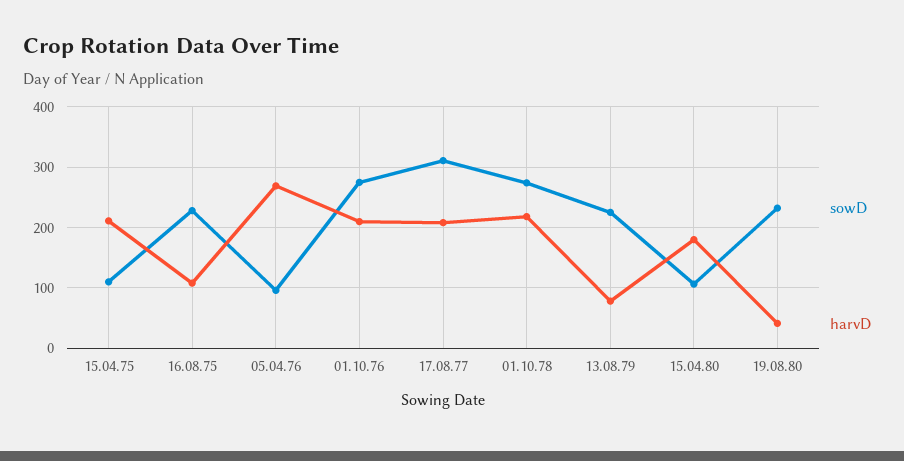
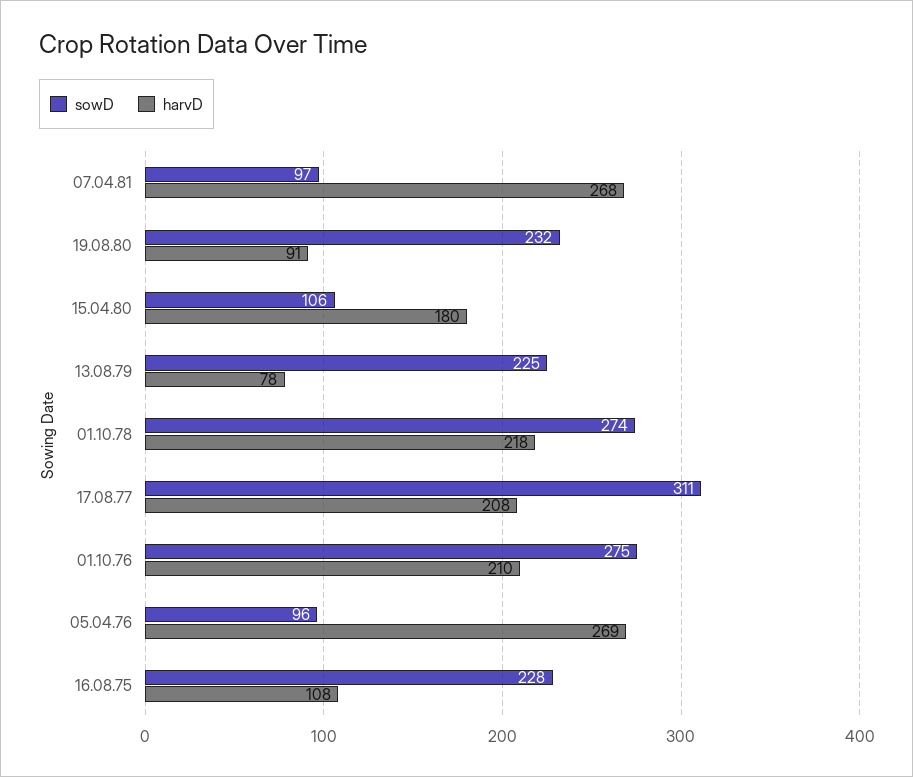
sowD, 15.04.75: 110 -> none
harvD, 15.04.75: 210 -> none
harvD, 19.08.80: 40 -> 91
sowD, 07.04.81: none -> 97
harvD, 07.04.81: none -> 268

